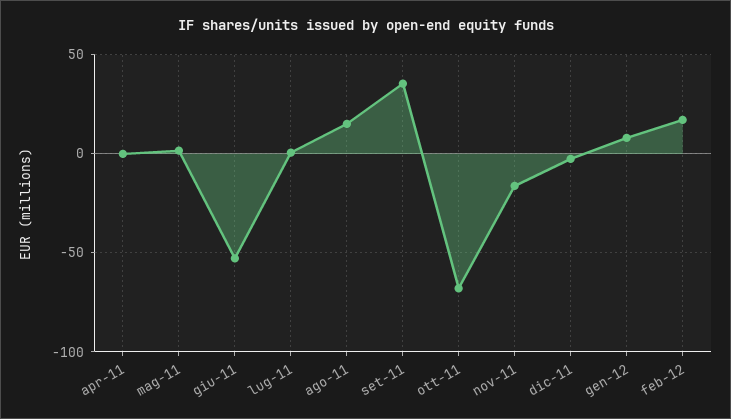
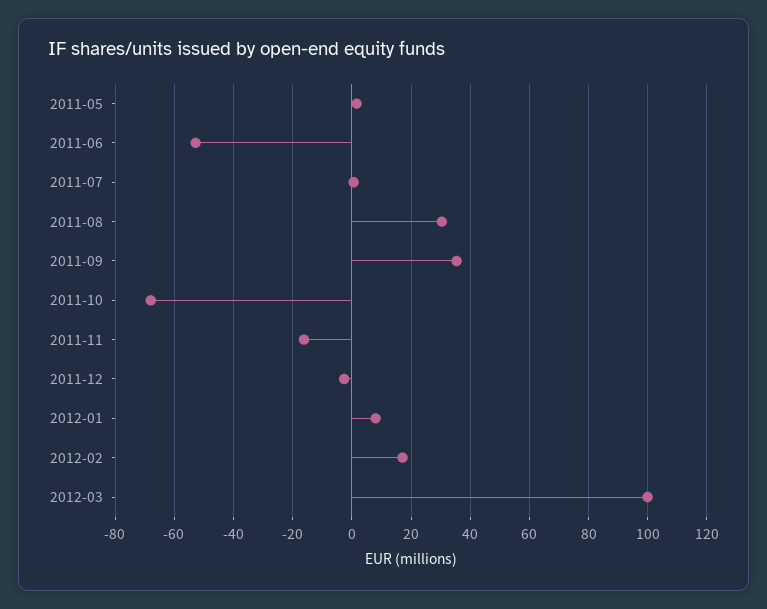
apr-11: 0 -> none
ago-11: 15 -> 30
2012-03: none -> 100

